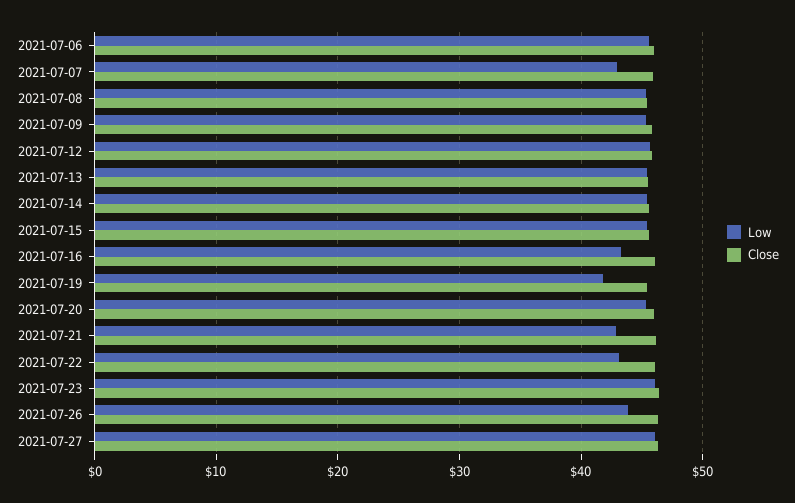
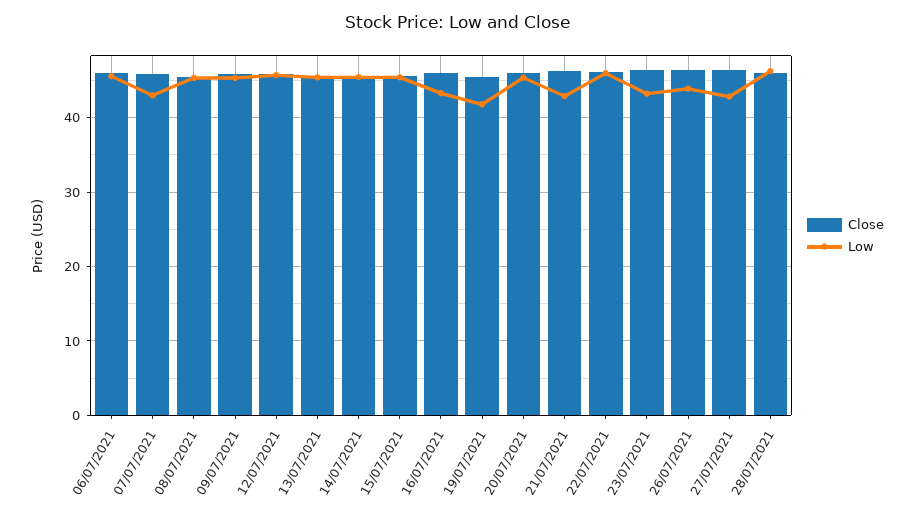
Low, 2021-07-22: 43 -> 46
Low, 2021-07-23: 46 -> 43
Low, 2021-07-27: 46 -> 43
Close, 28/07/2021: none -> 46
Low, 28/07/2021: none -> 46

